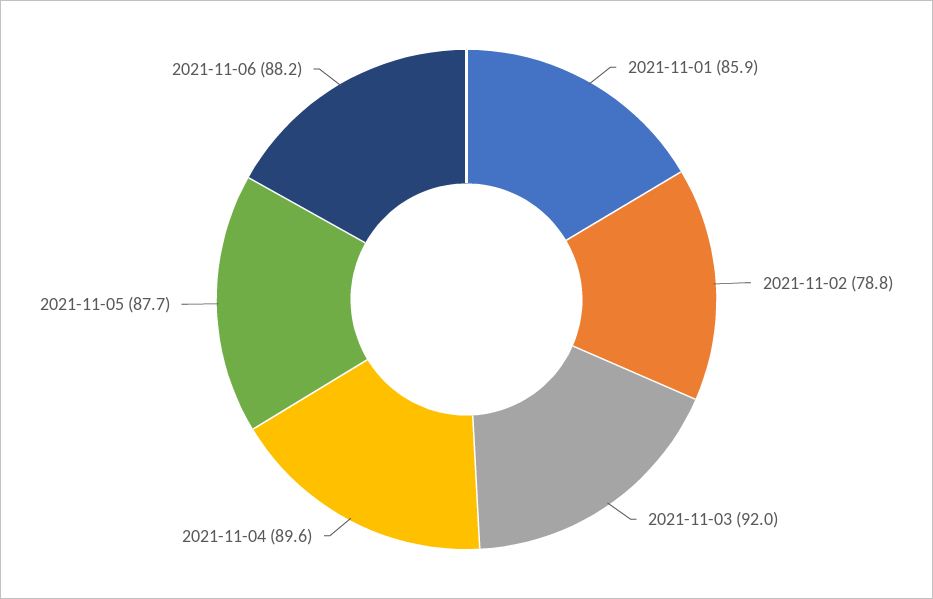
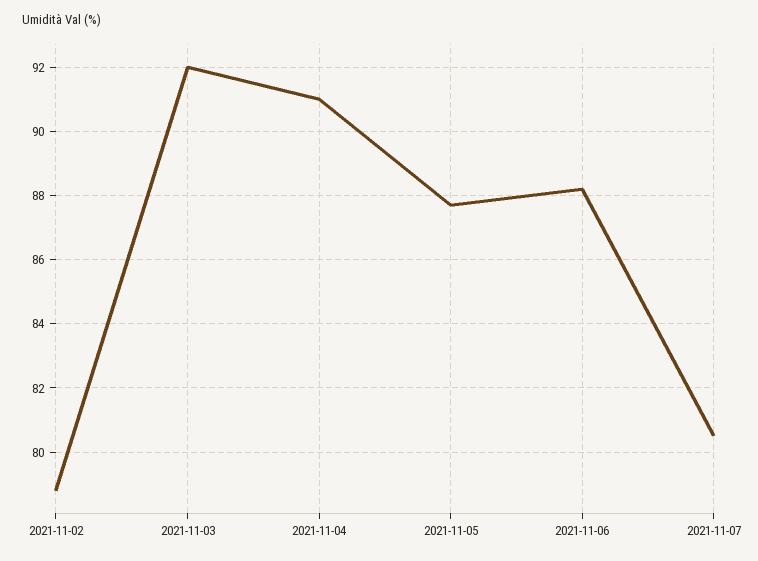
2021-11-01: 85.9 -> none
2021-11-04: 89.6 -> 91
2021-11-07: none -> 80.5

